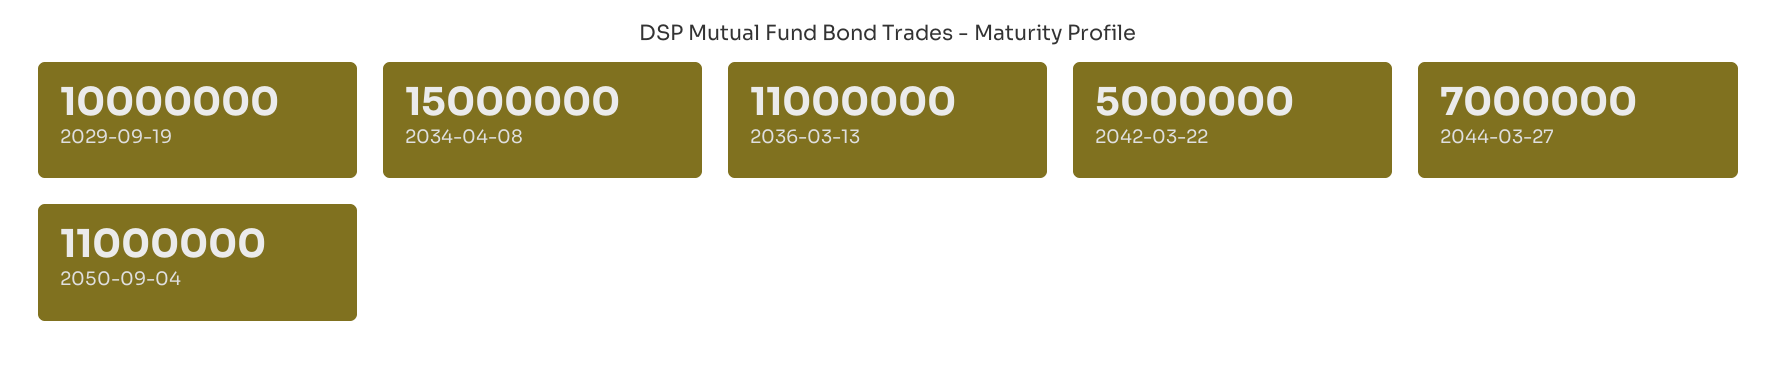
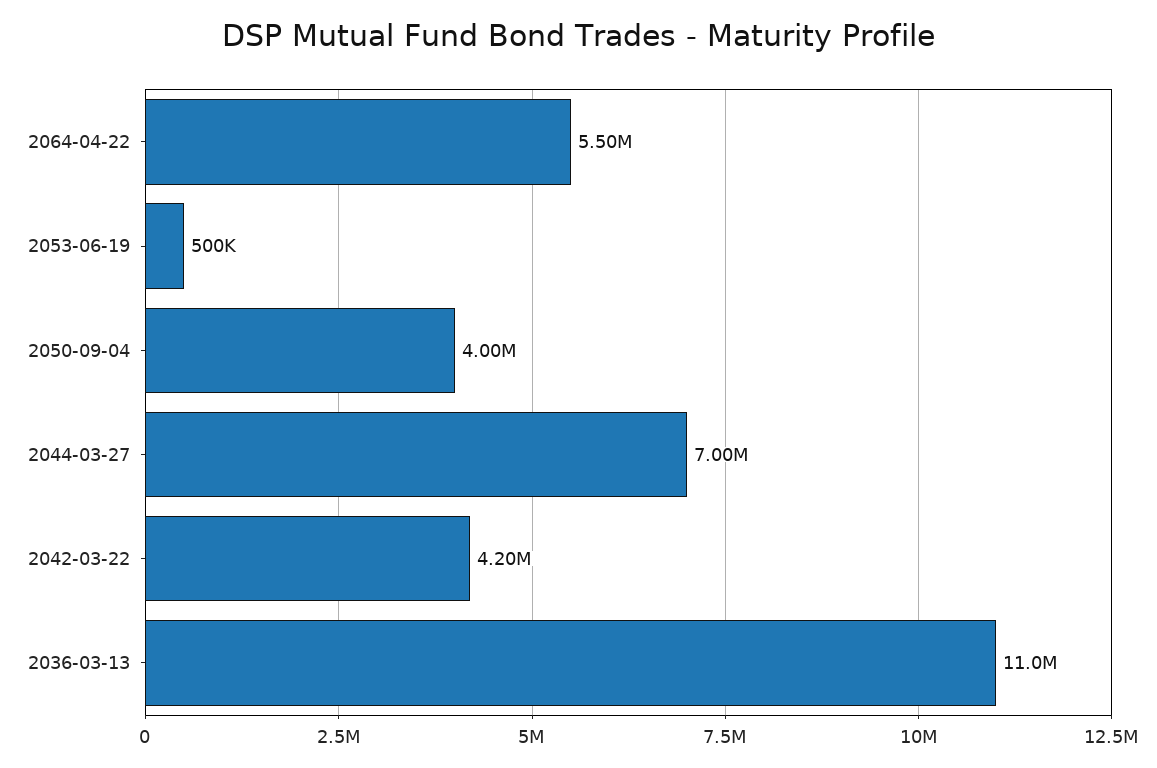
2029-09-19: 10000000 -> none
2034-04-08: 15000000 -> none
2042-03-22: 5000000 -> 4200000
2050-09-04: 11000000 -> 4000000
2064-04-22: none -> 5500000
2053-06-19: none -> 500000

